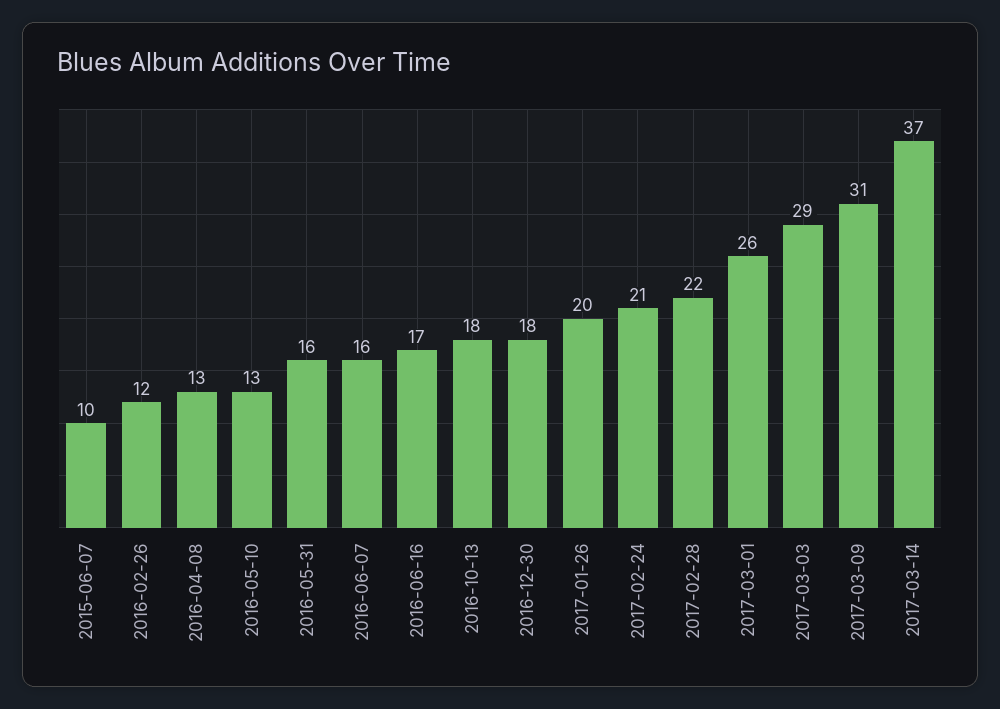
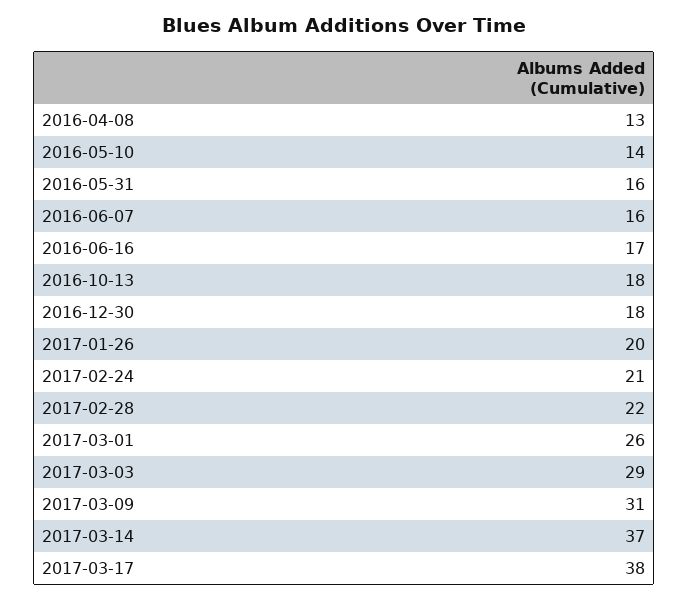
2015-06-07: 10 -> none
2016-02-26: 12 -> none
2016-05-10: 13 -> 14
2017-03-17: none -> 38

